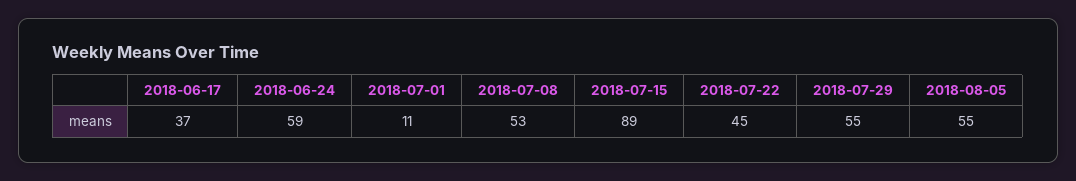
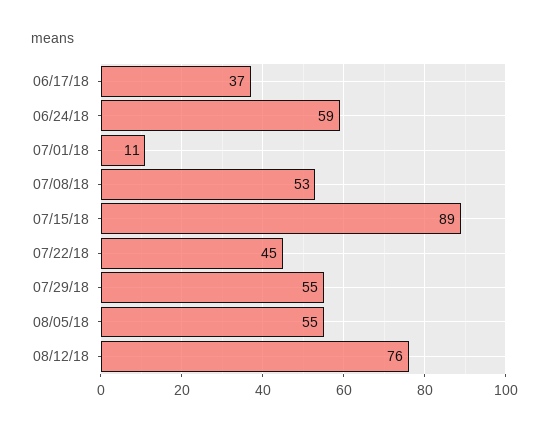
08/12/18: none -> 76

